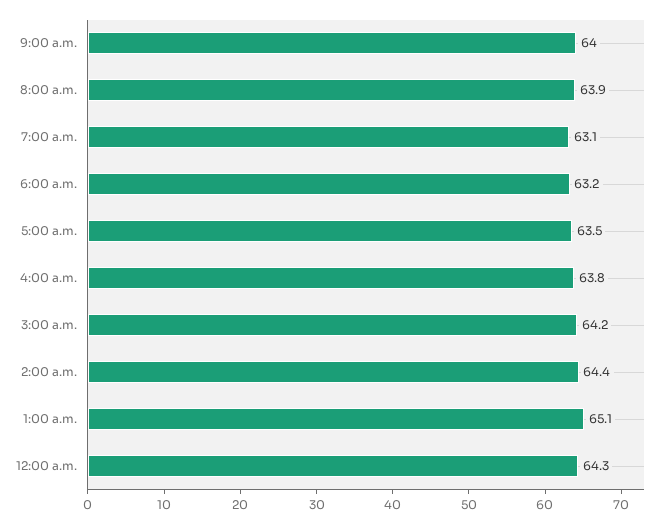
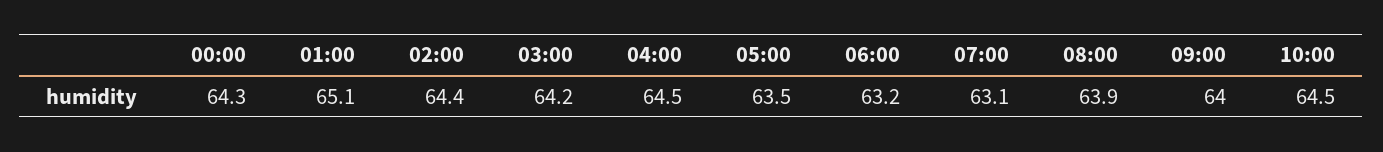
4:00 a.m.: 63.8 -> 64.5
10:00: none -> 64.5

